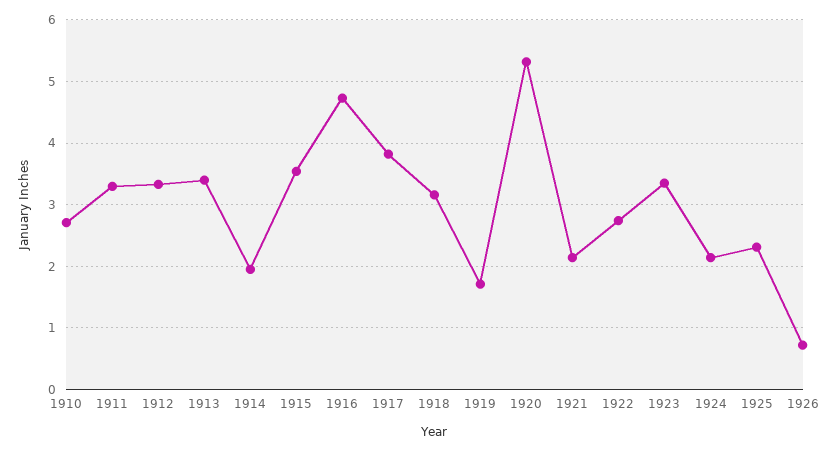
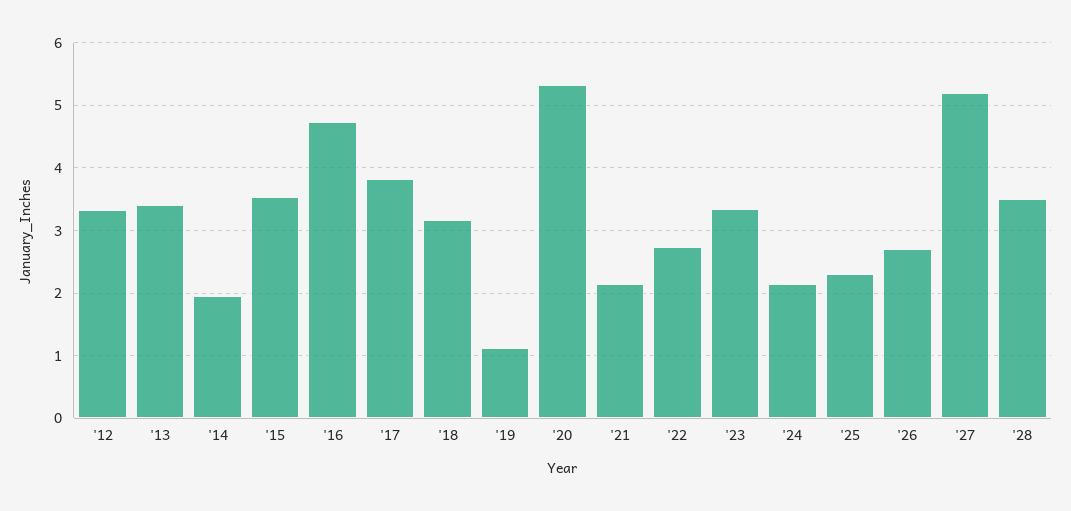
1910: 2.7 -> none
1911: 3.3 -> none
1919: 1.7 -> 1.1
1926: 0.7 -> 2.7
'27: none -> 5.2
'28: none -> 3.5

